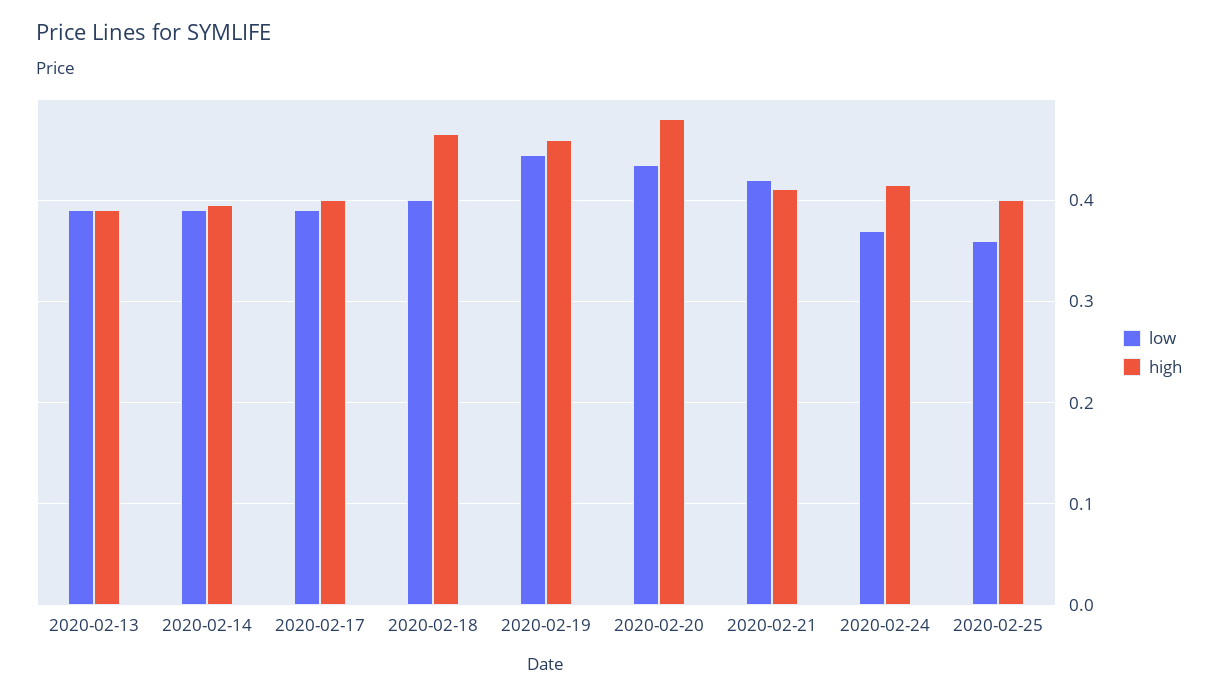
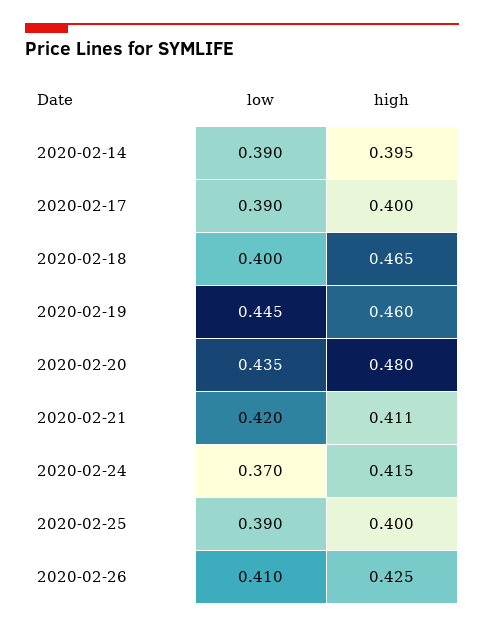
low, 2020-02-13: 0.39 -> none
high, 2020-02-13: 0.39 -> none
low, 2020-02-25: 0.36 -> 0.39
low, 2020-02-26: none -> 0.41
high, 2020-02-26: none -> 0.425

